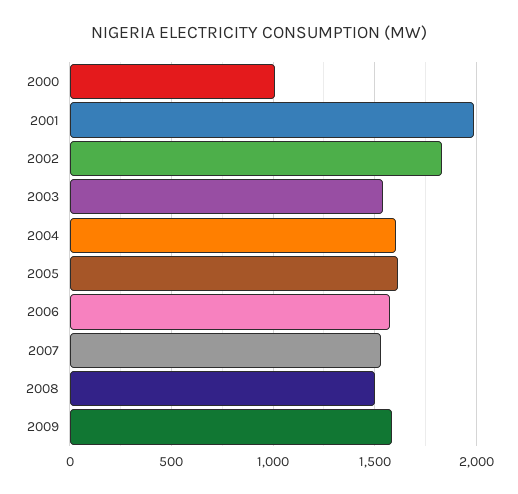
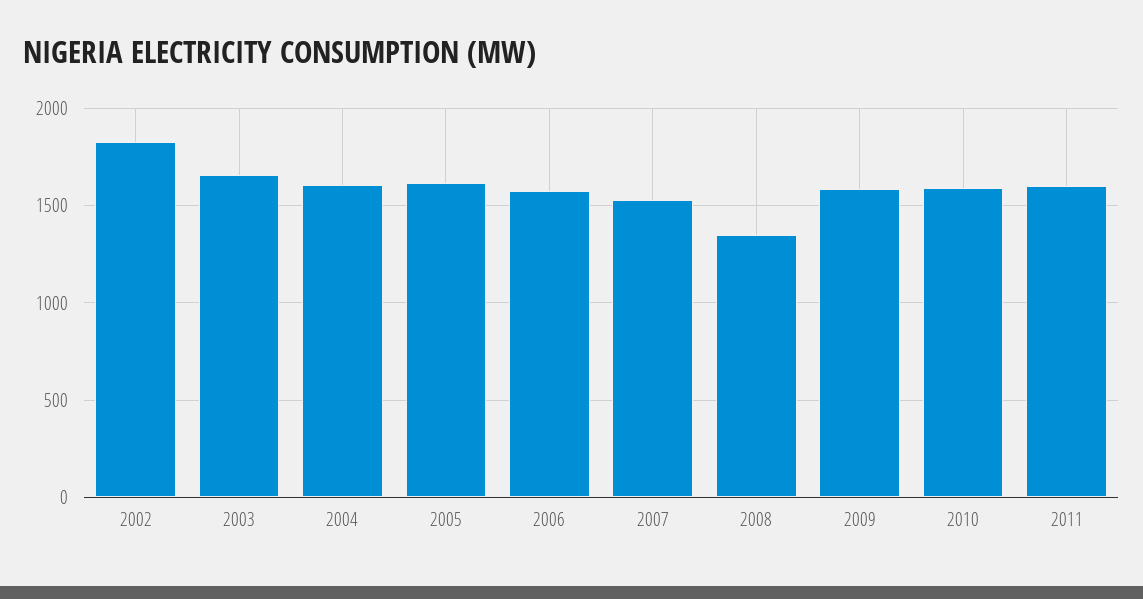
2000: 1000 -> none
2001: 2000 -> none
2003: 1550 -> 1650
2008: 1500 -> 1350
2010: none -> 1600
2011: none -> 1600

